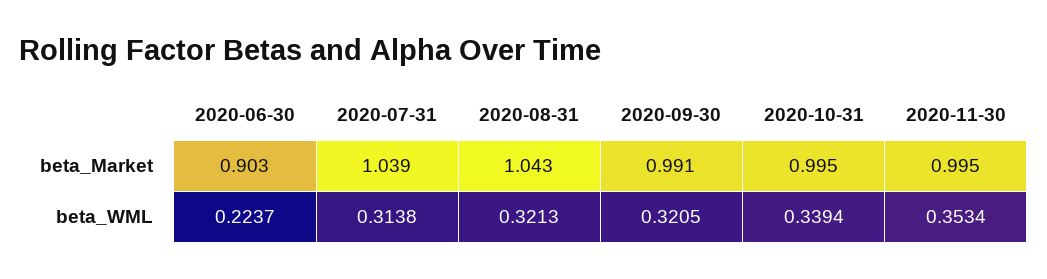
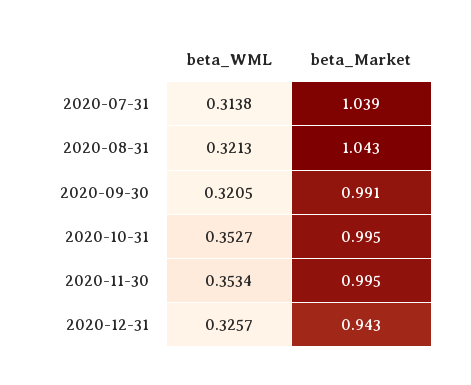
2020-06-30, beta_Market: 0.903 -> none
2020-06-30, beta_WML: 0.2237 -> none
2020-10-31, beta_WML: 0.3394 -> 0.3527
2020-12-31, beta_WML: none -> 0.3257
2020-12-31, beta_Market: none -> 0.943

